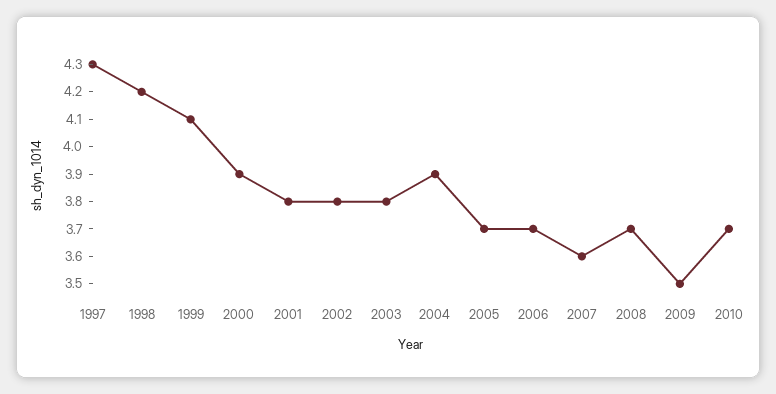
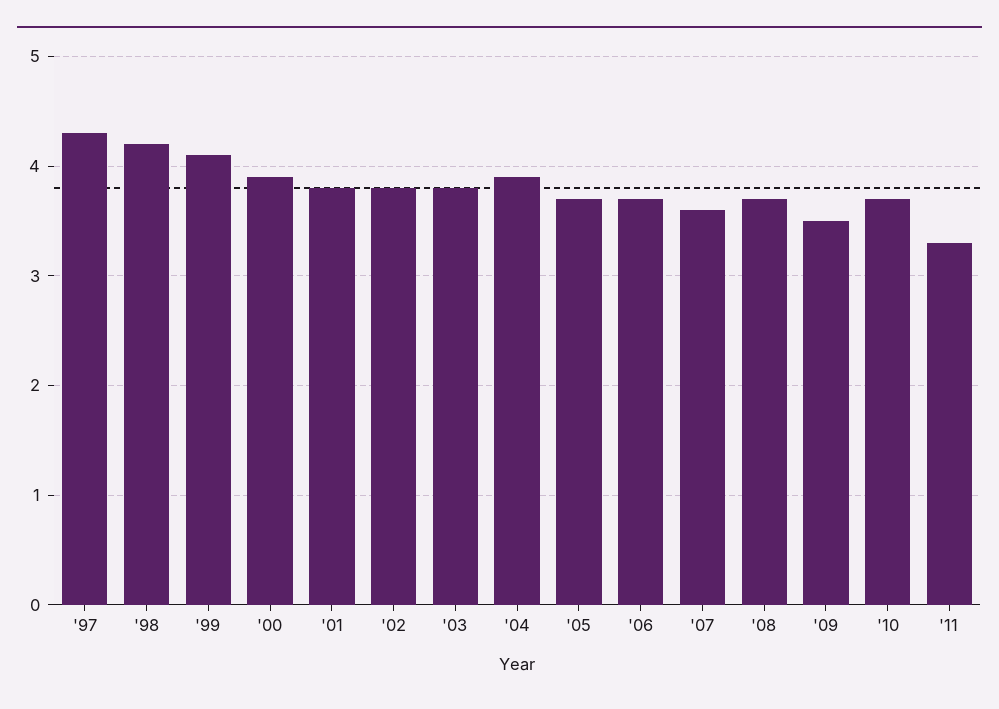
'11: none -> 3.3

